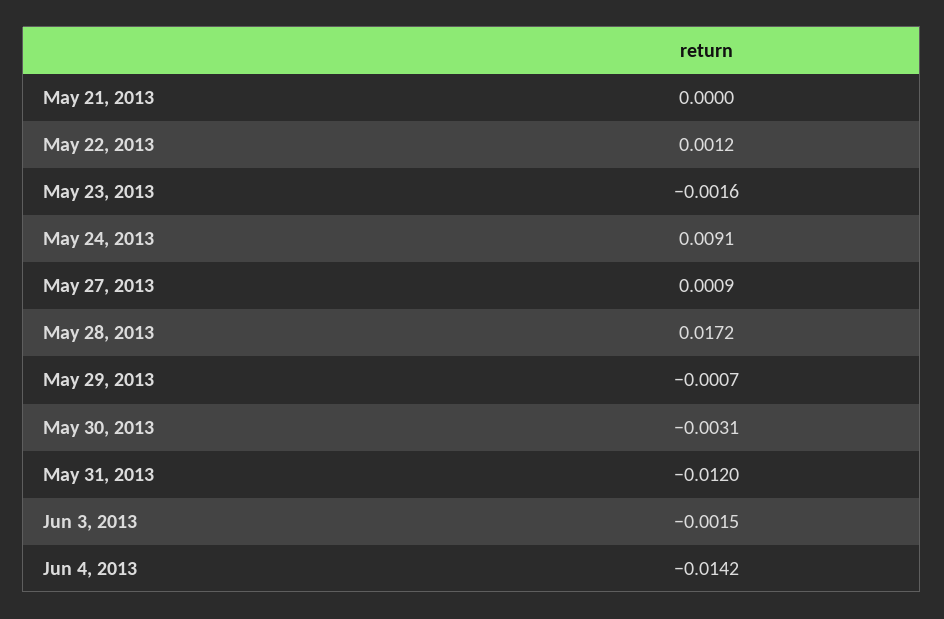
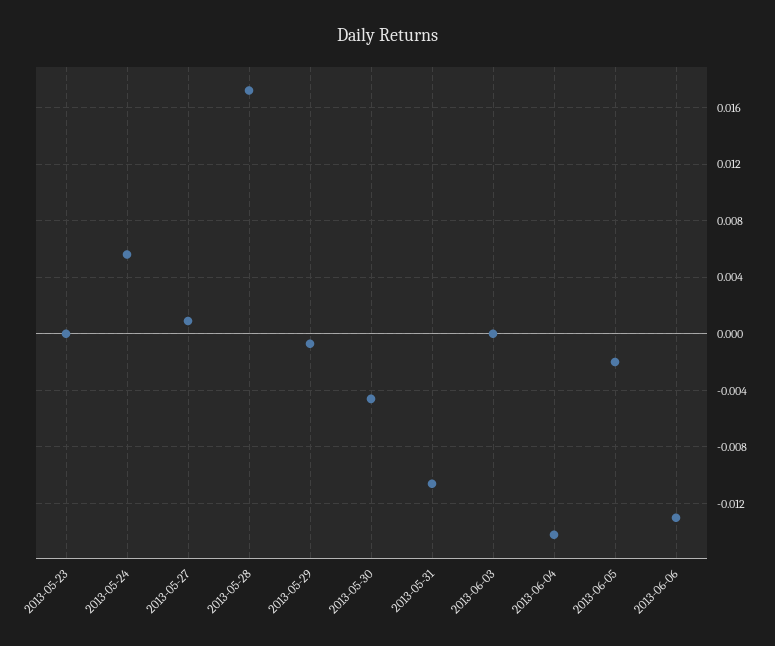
May 21, 2013: 0 -> none
May 22, 2013: 0.0012 -> none
May 23, 2013: -0.0016 -> 0
May 24, 2013: 0.0091 -> 0.0055
May 30, 2013: -0.0031 -> -0.0045
May 31, 2013: -0.012 -> -0.0105
Jun 3, 2013: -0.0015 -> 0
2013-06-05: none -> -0.002
2013-06-06: none -> -0.013

